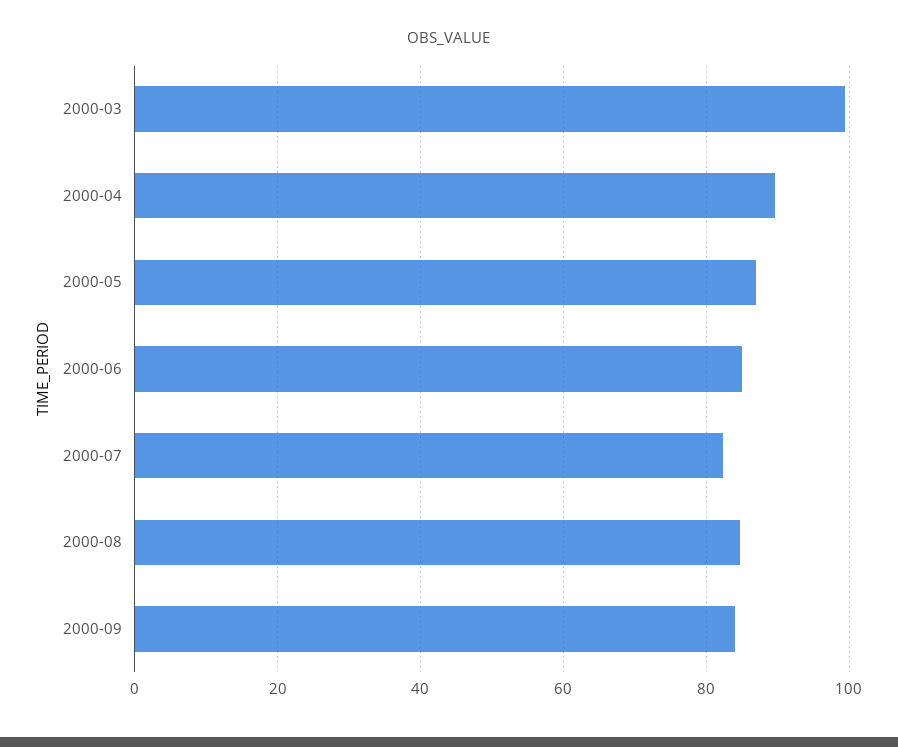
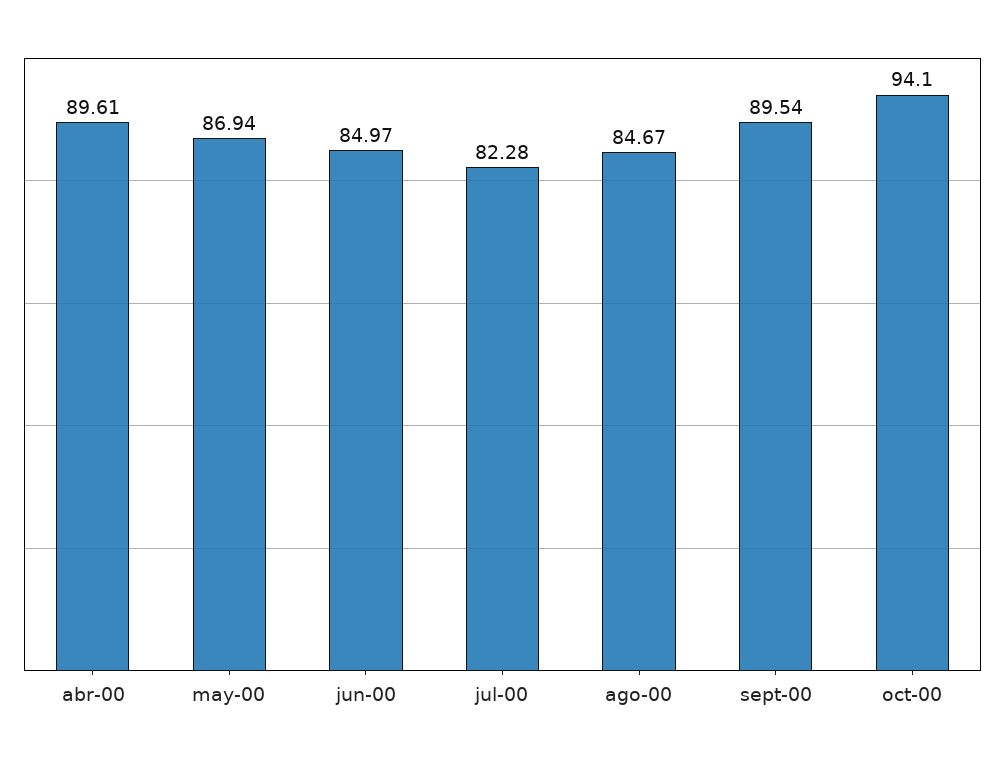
2000-03: 100 -> none
2000-09: 84 -> 89.54
oct-00: none -> 94.1

